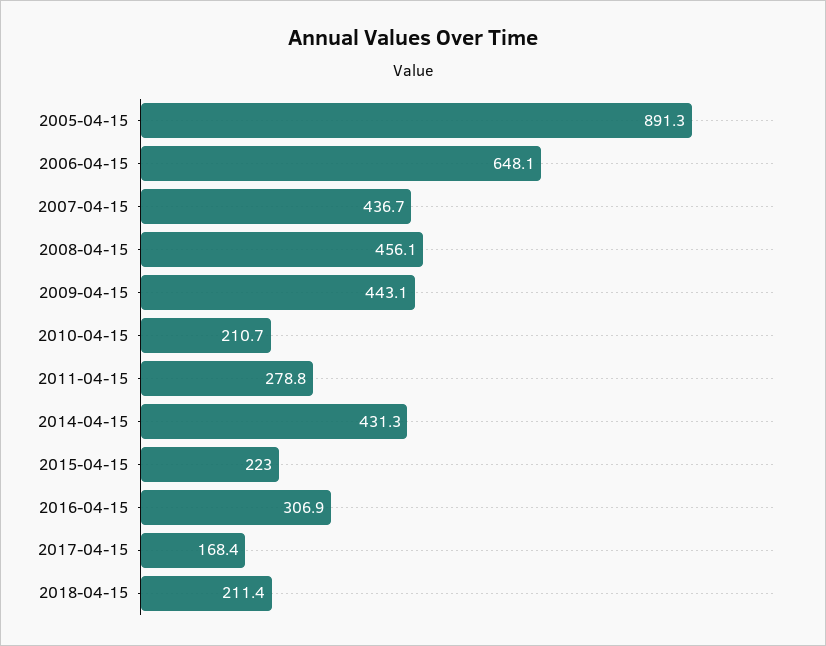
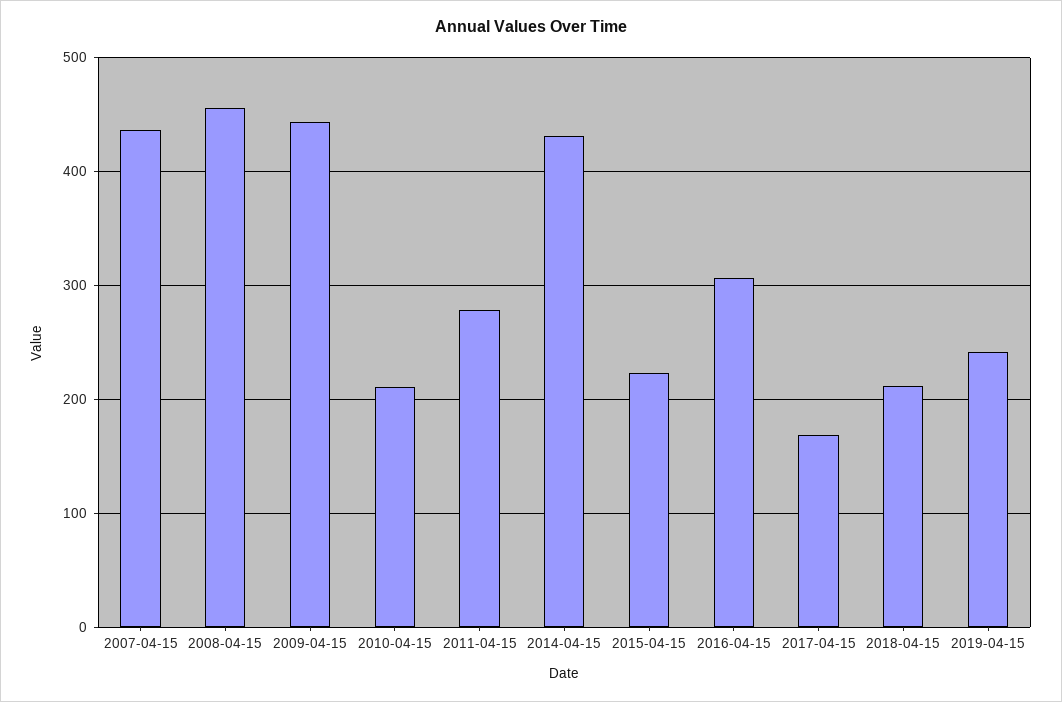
2005-04-15: 891.3 -> none
2006-04-15: 648.1 -> none
2019-04-15: none -> 240

